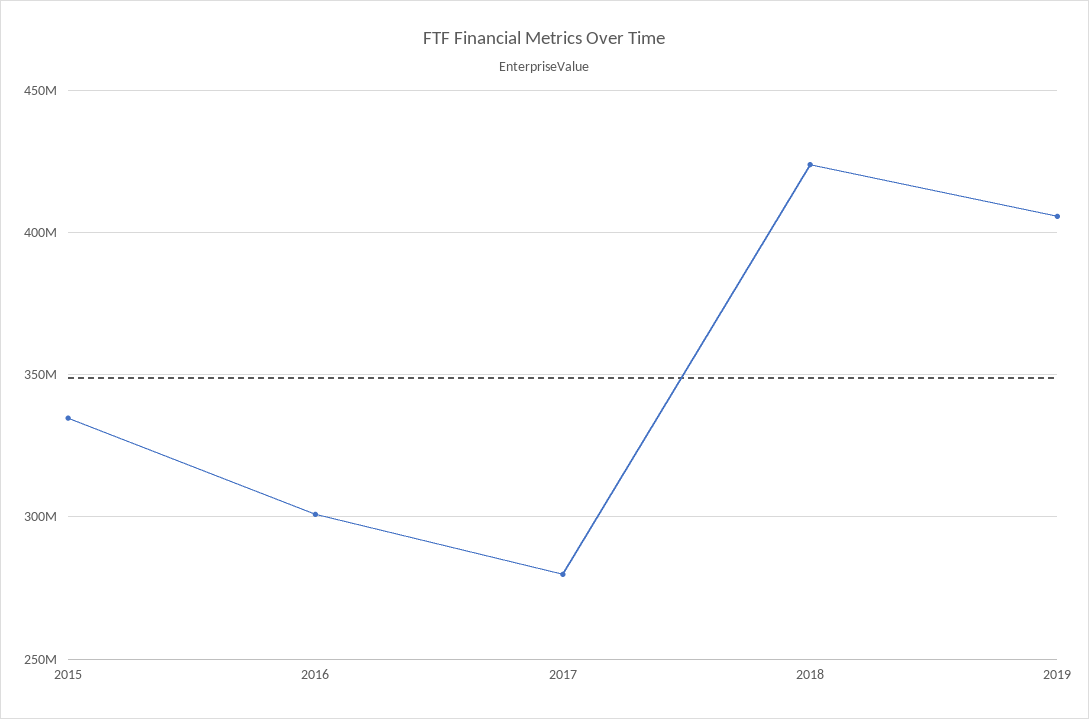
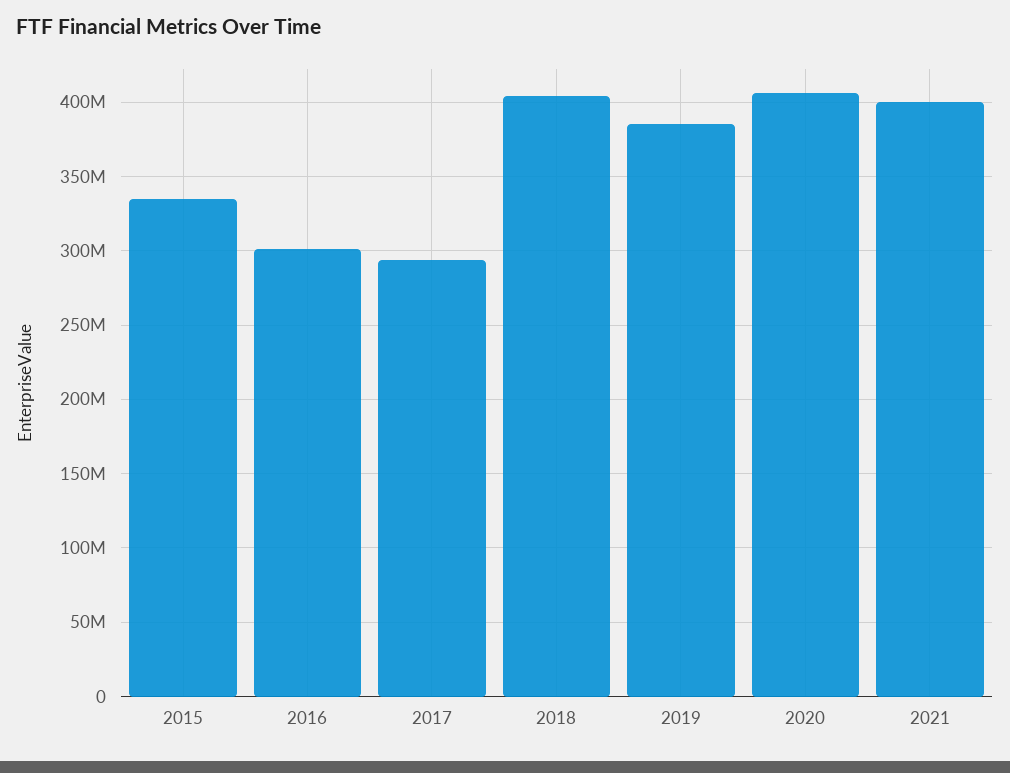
2017: 280000000 -> 295000000
2018: 425000000 -> 405000000
2019: 405000000 -> 385000000
2020: none -> 405000000
2021: none -> 400000000

